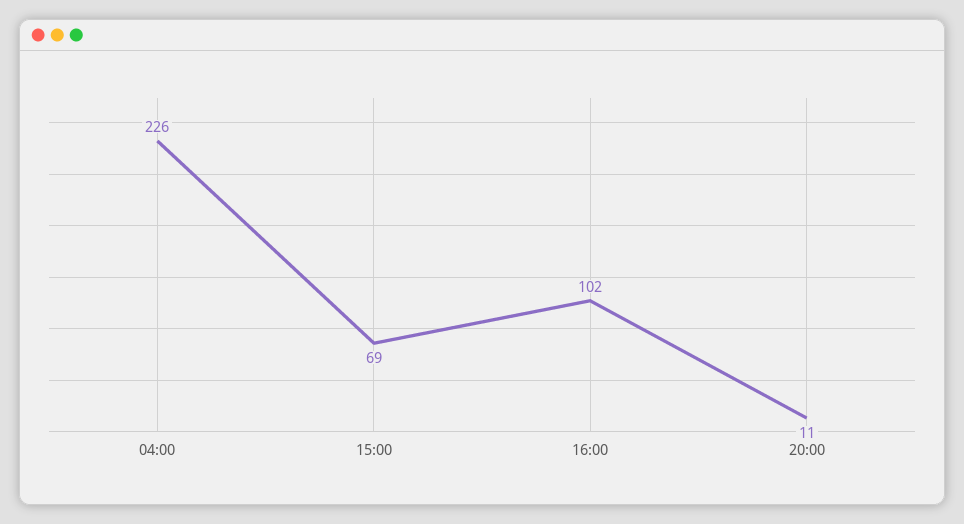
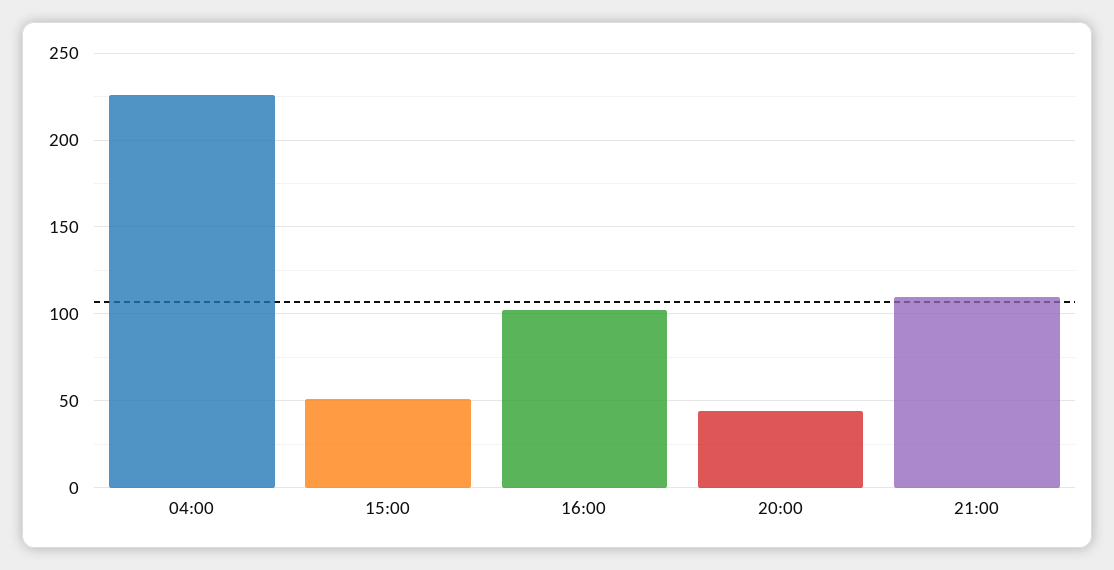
15:00: 69 -> 50
20:00: 11 -> 45
21:00: none -> 110

